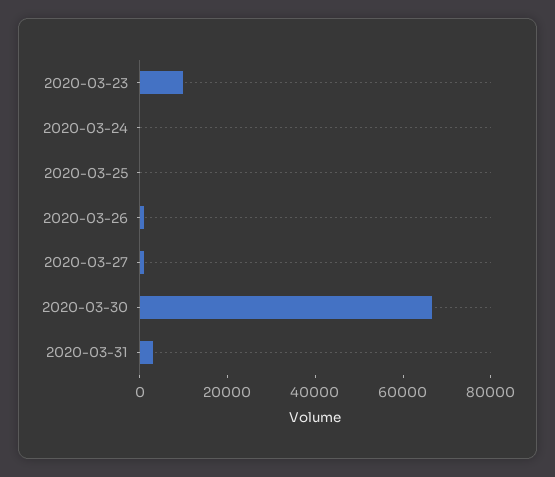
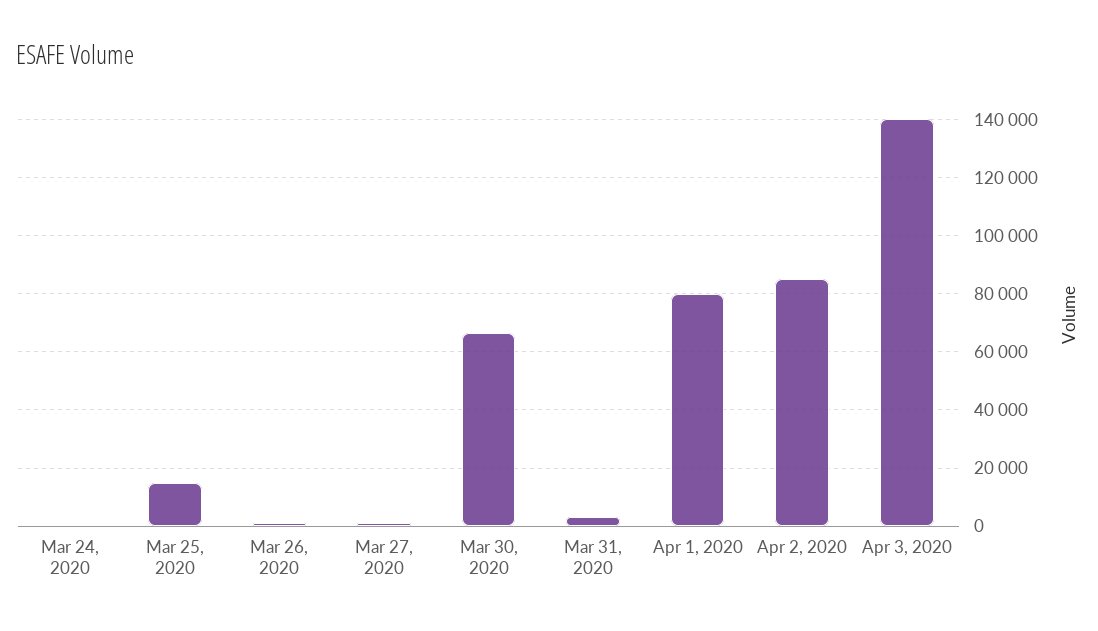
2020-03-23: 10000 -> none
2020-03-25: 0 -> 15000
Apr 1, 2020: none -> 80000
Apr 2, 2020: none -> 85000
Apr 3, 2020: none -> 140000

